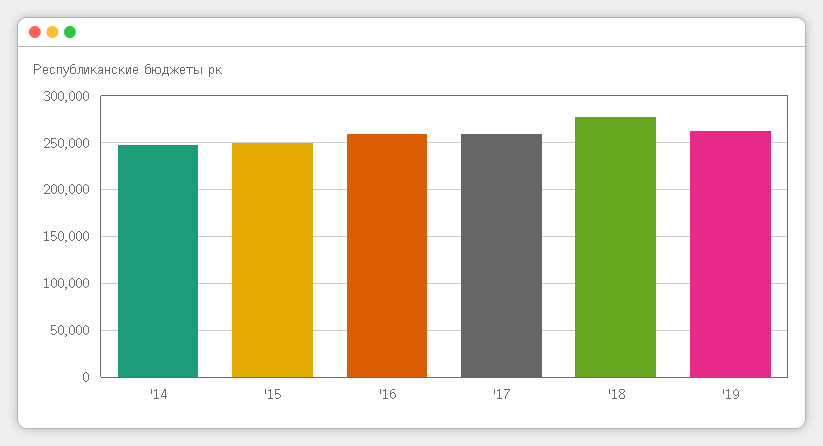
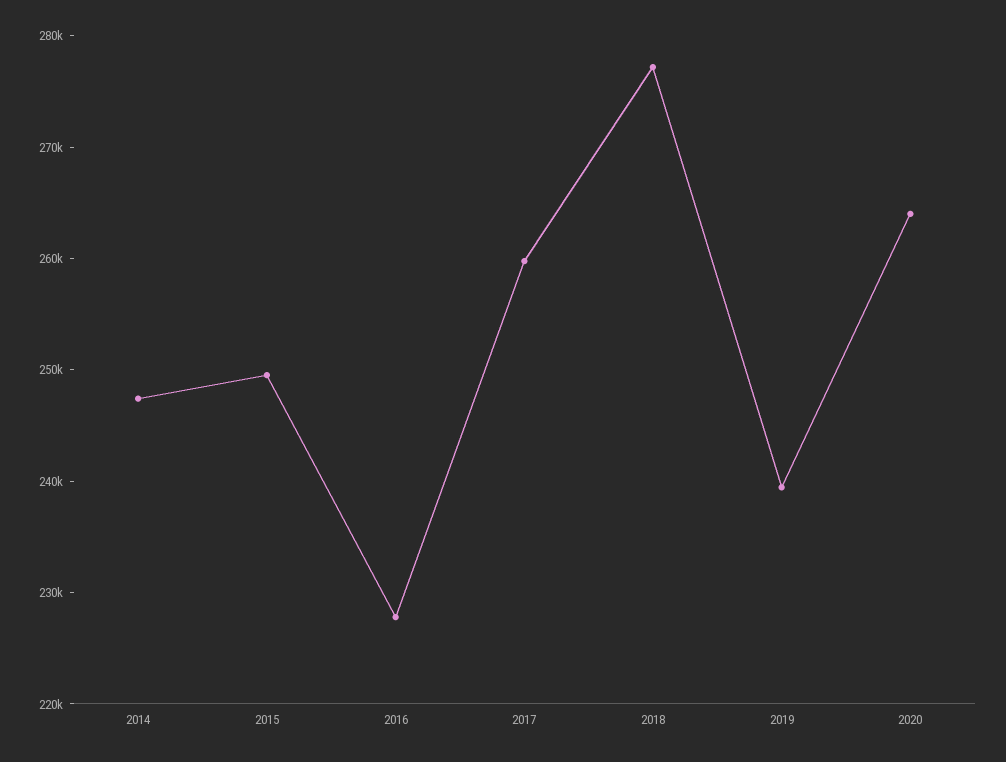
'16: 260000 -> 228000
'19: 260000 -> 240000
2020: none -> 264000

